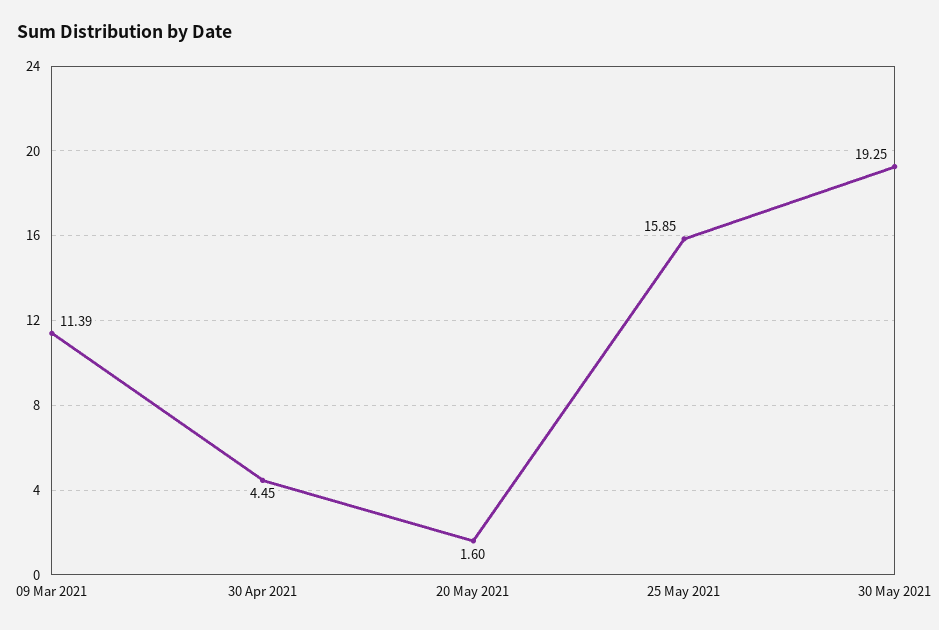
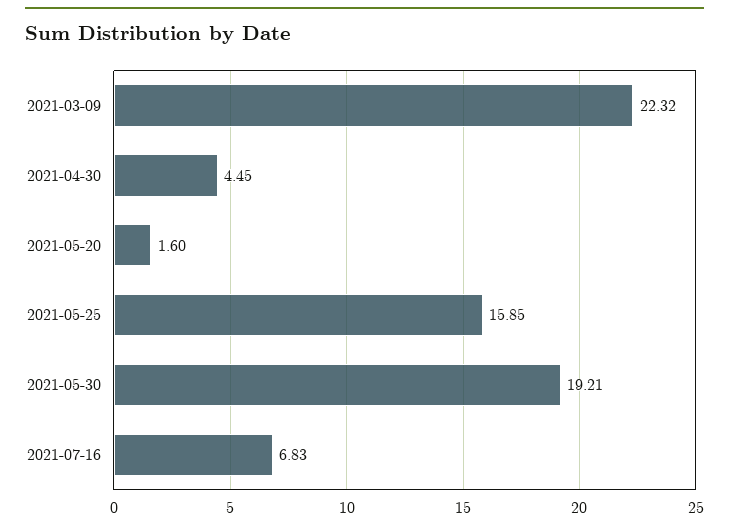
09 Mar 2021: 11.39 -> 22.32
30 May 2021: 19.25 -> 19.21
2021-07-16: none -> 6.83

